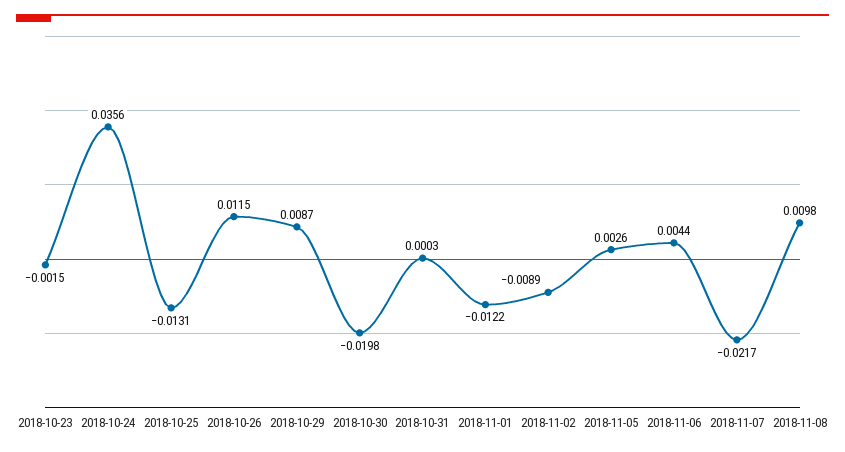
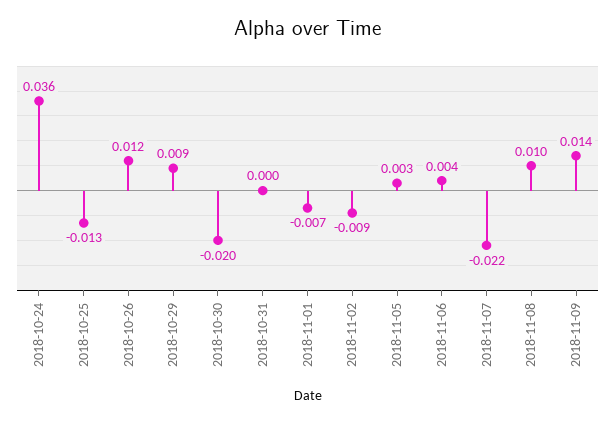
2018-10-23: -0.0015 -> none
2018-11-01: -0.0122 -> -0.007
2018-11-09: none -> 0.014

